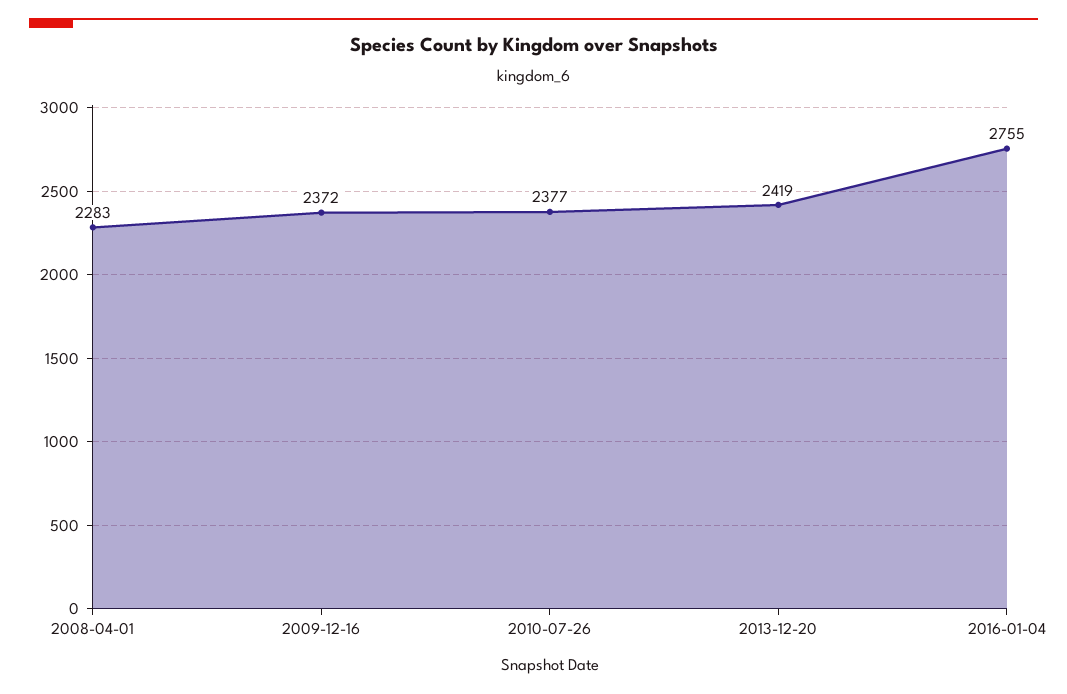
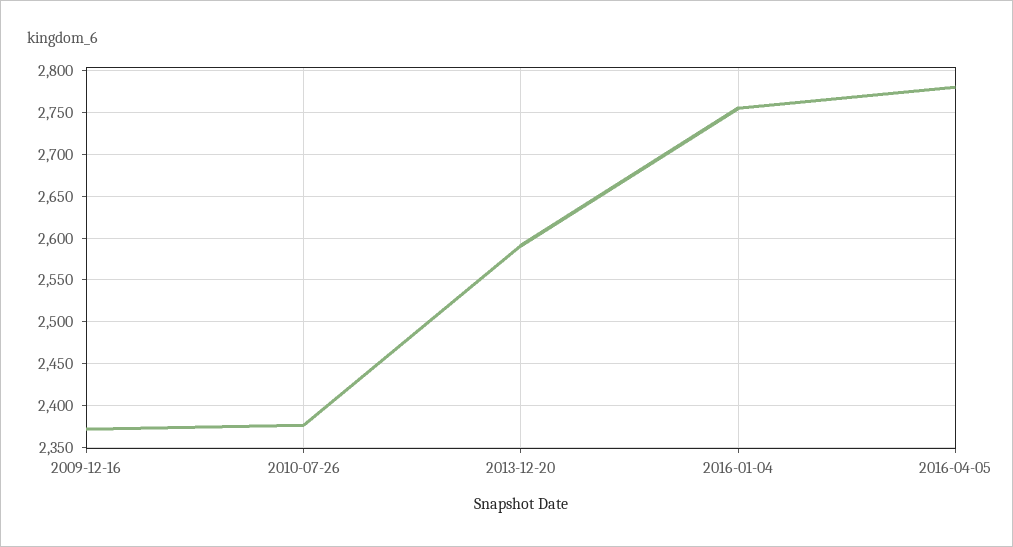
2008-04-01: 2283 -> none
2013-12-20: 2419 -> 2590
2016-04-05: none -> 2780

